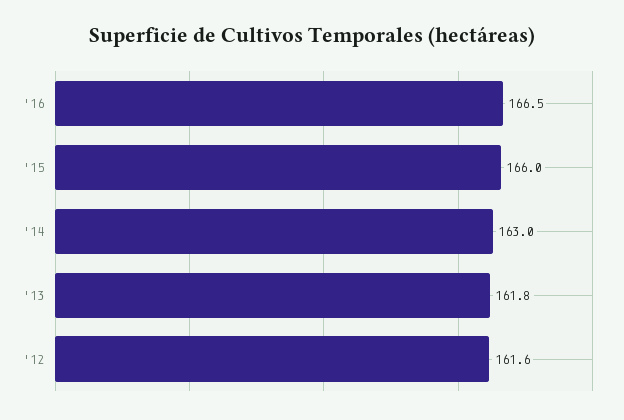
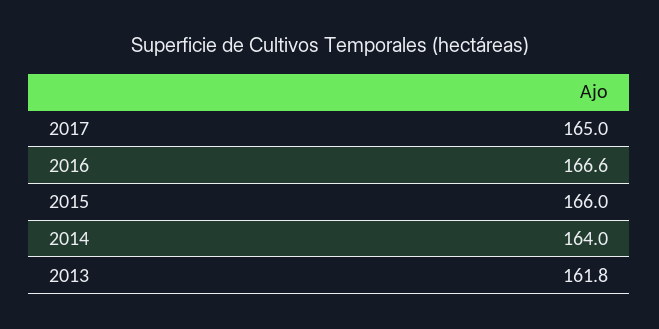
'16: 166.5 -> 166.6
'14: 163 -> 164
'12: 161.6 -> none
2017: none -> 165

